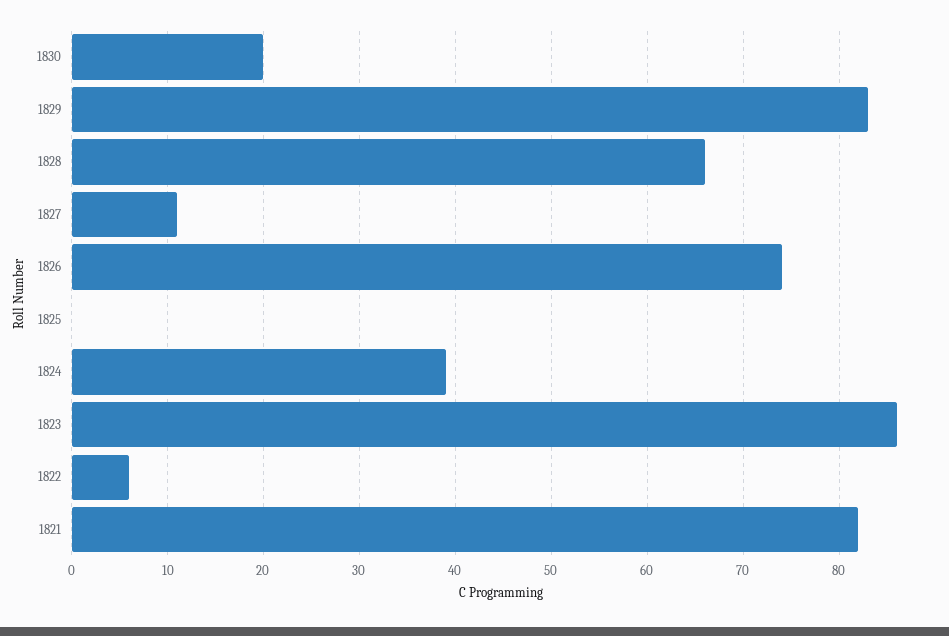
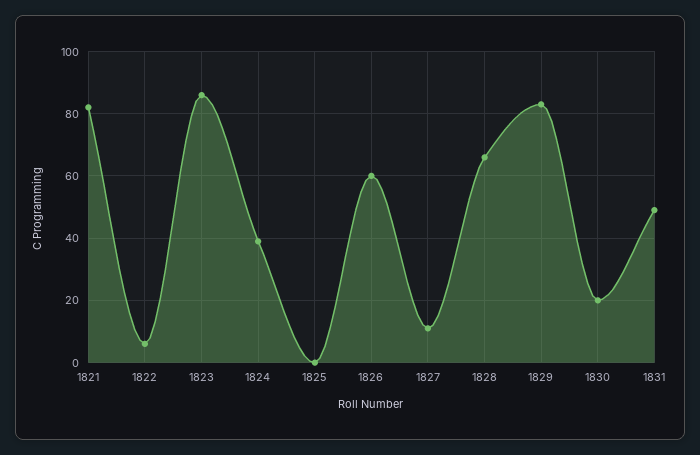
1826: 74 -> 60
1831: none -> 50

